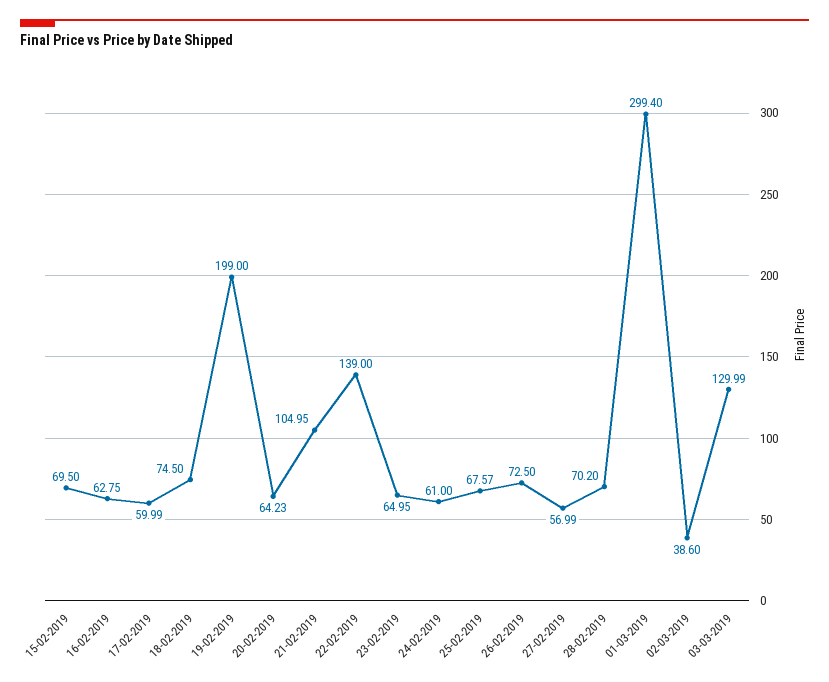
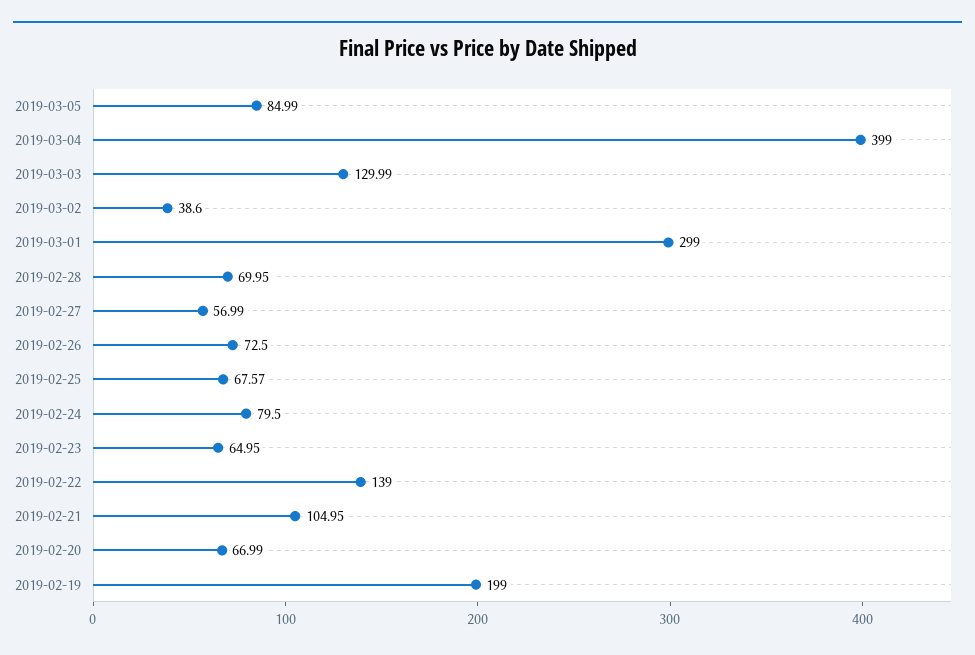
15-02-2019: 69.5 -> none
16-02-2019: 62.75 -> none
17-02-2019: 59.99 -> none
18-02-2019: 74.5 -> none
20-02-2019: 64.23 -> 66.99
24-02-2019: 61 -> 79.5
28-02-2019: 70.2 -> 69.95
01-03-2019: 299.4 -> 299
2019-03-05: none -> 84.99
2019-03-04: none -> 399

